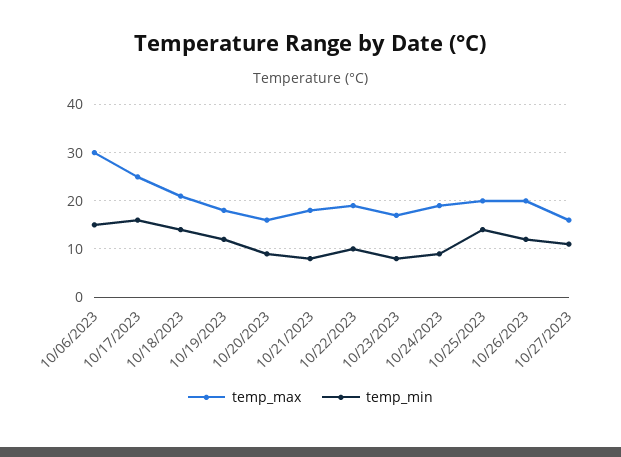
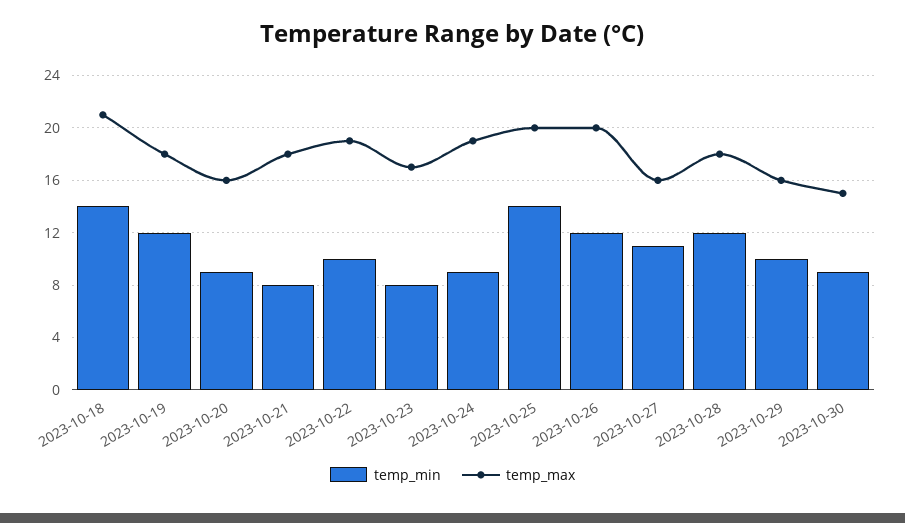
temp_max, 10/06/2023: 30 -> none
temp_min, 10/06/2023: 15 -> none
temp_max, 10/17/2023: 25 -> none
temp_min, 10/17/2023: 15 -> none
temp_min, 2023-10-28: none -> 12
temp_max, 2023-10-28: none -> 18
temp_min, 2023-10-29: none -> 10
temp_max, 2023-10-29: none -> 16
temp_min, 2023-10-30: none -> 9
temp_max, 2023-10-30: none -> 15

